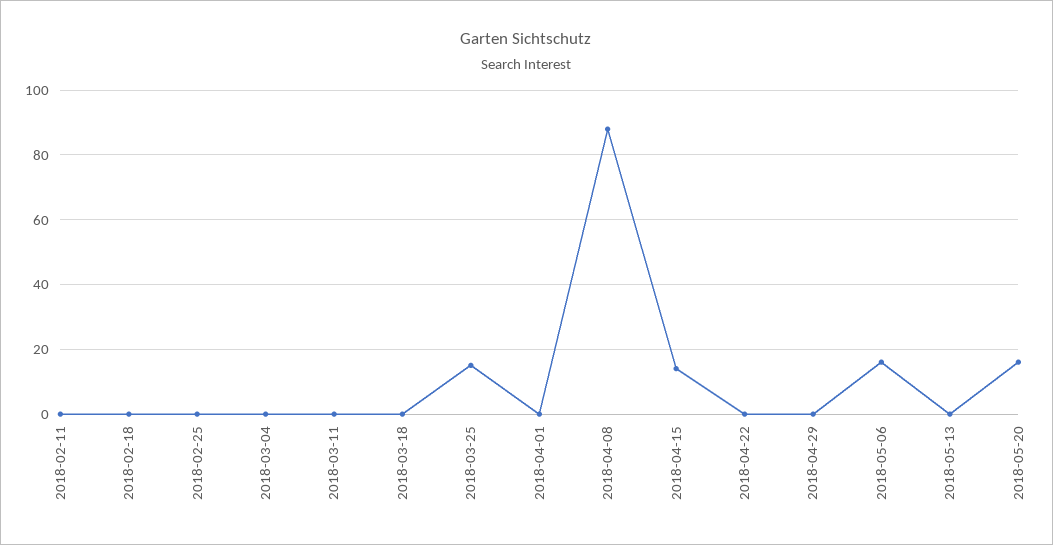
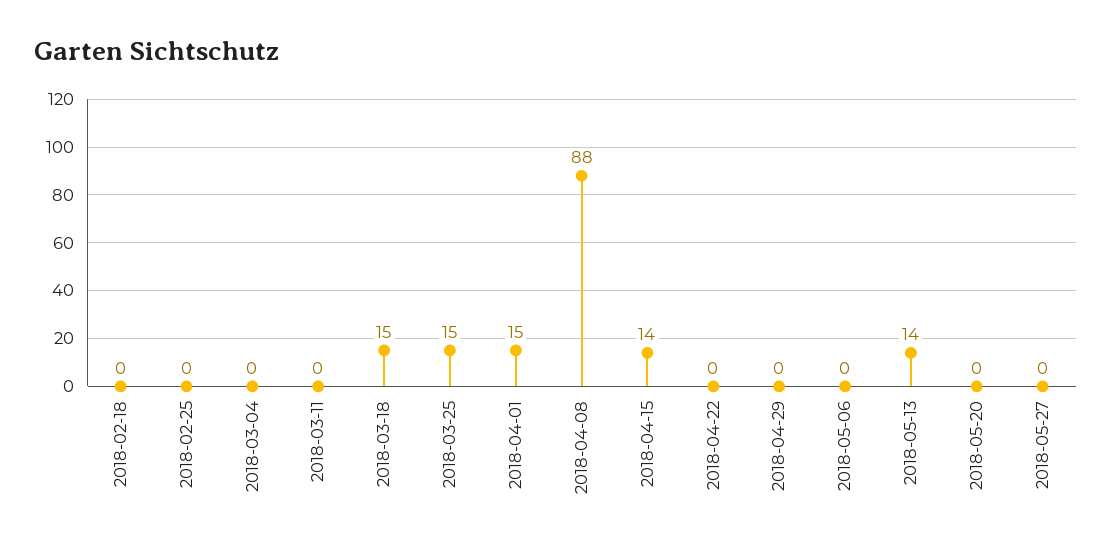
2018-02-11: 0 -> none
2018-03-18: 0 -> 15
2018-04-01: 0 -> 15
2018-05-06: 15 -> 0
2018-05-13: 0 -> 14
2018-05-20: 15 -> 0
2018-05-27: none -> 0

